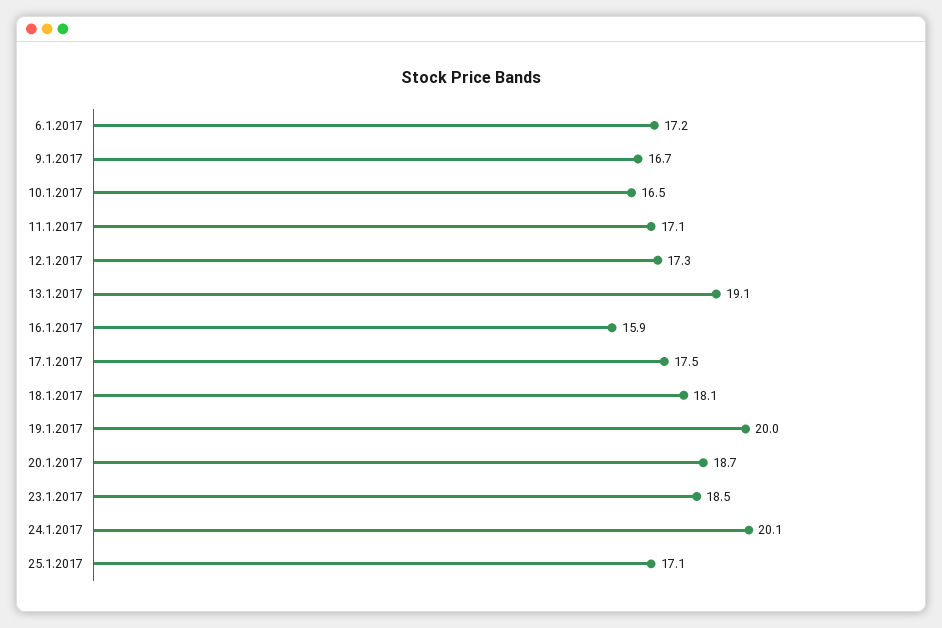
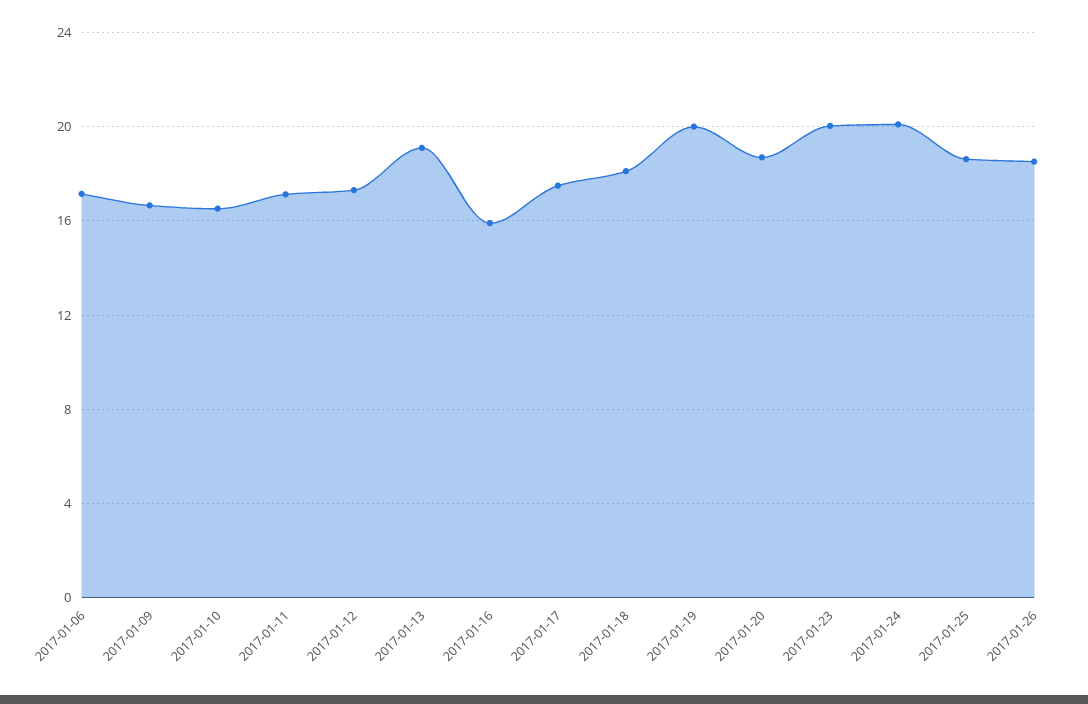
23.1.2017: 18.5 -> 20
25.1.2017: 17.1 -> 18.5
2017-01-26: none -> 18.5

